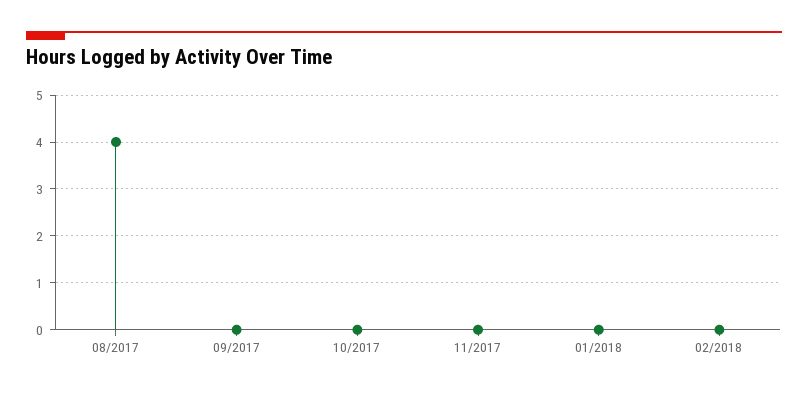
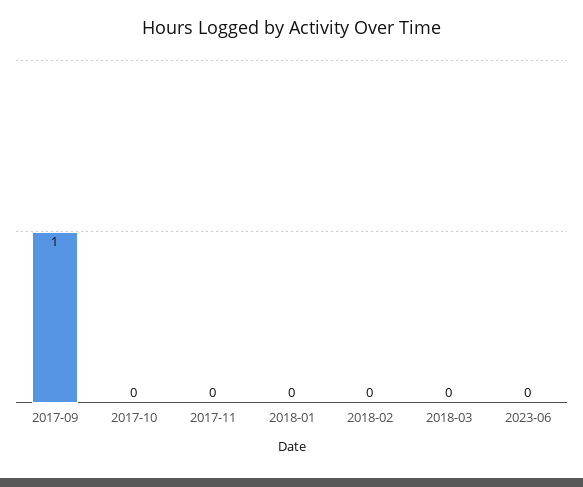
08/2017: 4 -> none
09/2017: 0 -> 1
2018-03: none -> 0
2023-06: none -> 0

